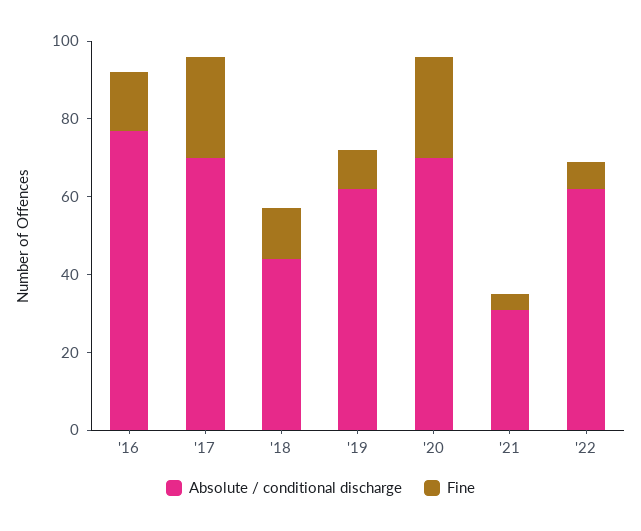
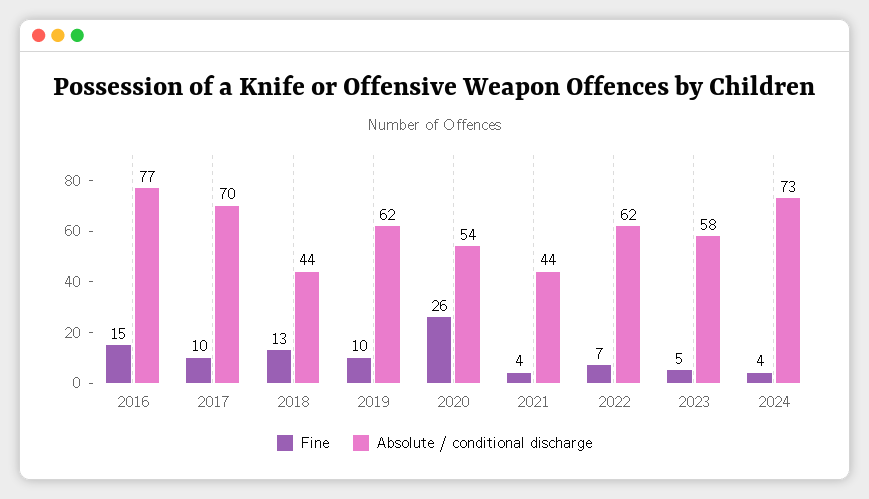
Fine, '17: 25 -> 10
Absolute / conditional discharge, '20: 70 -> 54
Absolute / conditional discharge, '21: 30 -> 44
Fine, 2023: none -> 5
Absolute / conditional discharge, 2023: none -> 58
Fine, 2024: none -> 4
Absolute / conditional discharge, 2024: none -> 73

